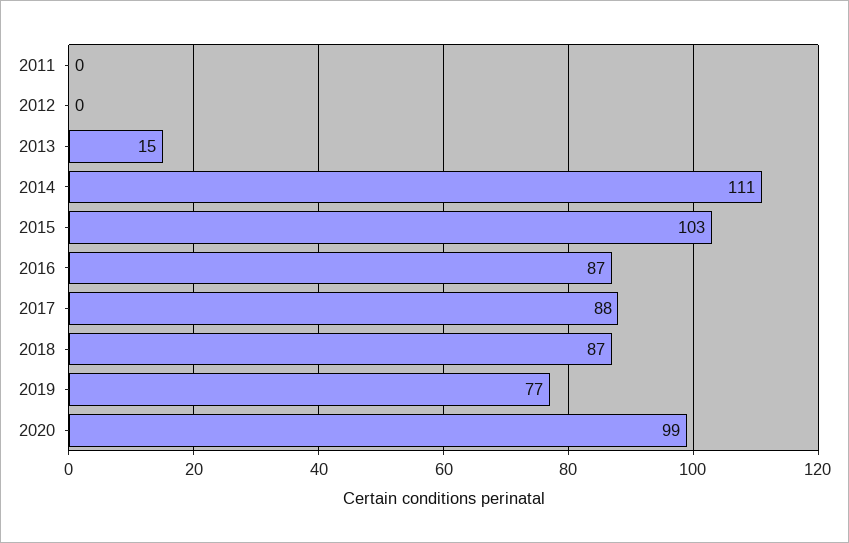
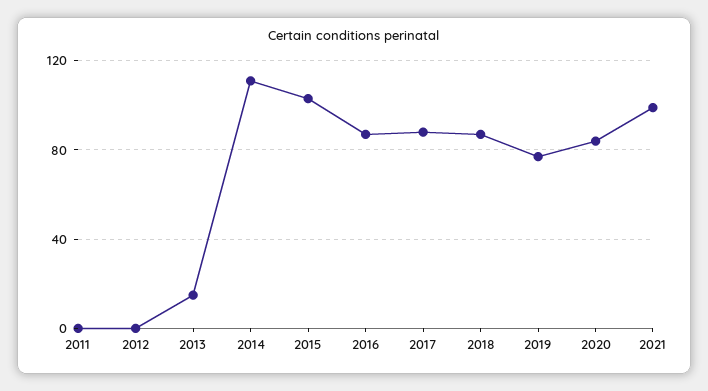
2020: 99 -> 85
2021: none -> 100

